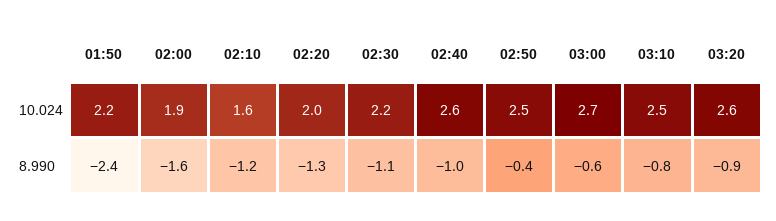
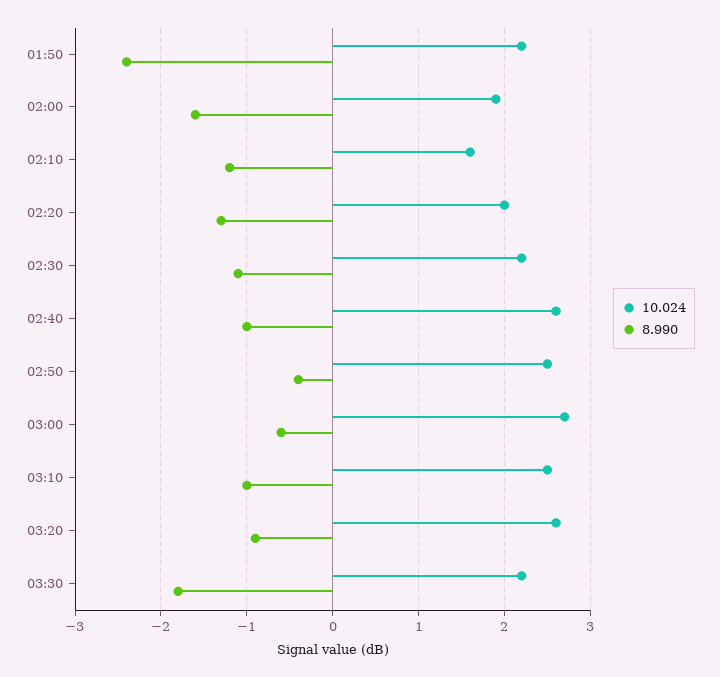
8.990, 03:10: -0.8 -> -1
10.024, 03:30: none -> 2.2
8.990, 03:30: none -> -1.8

